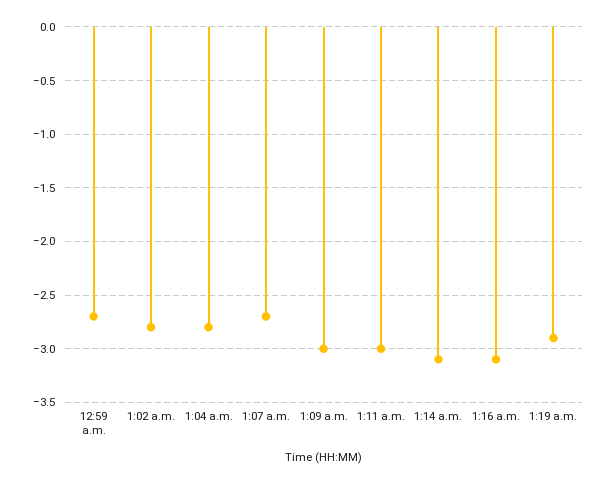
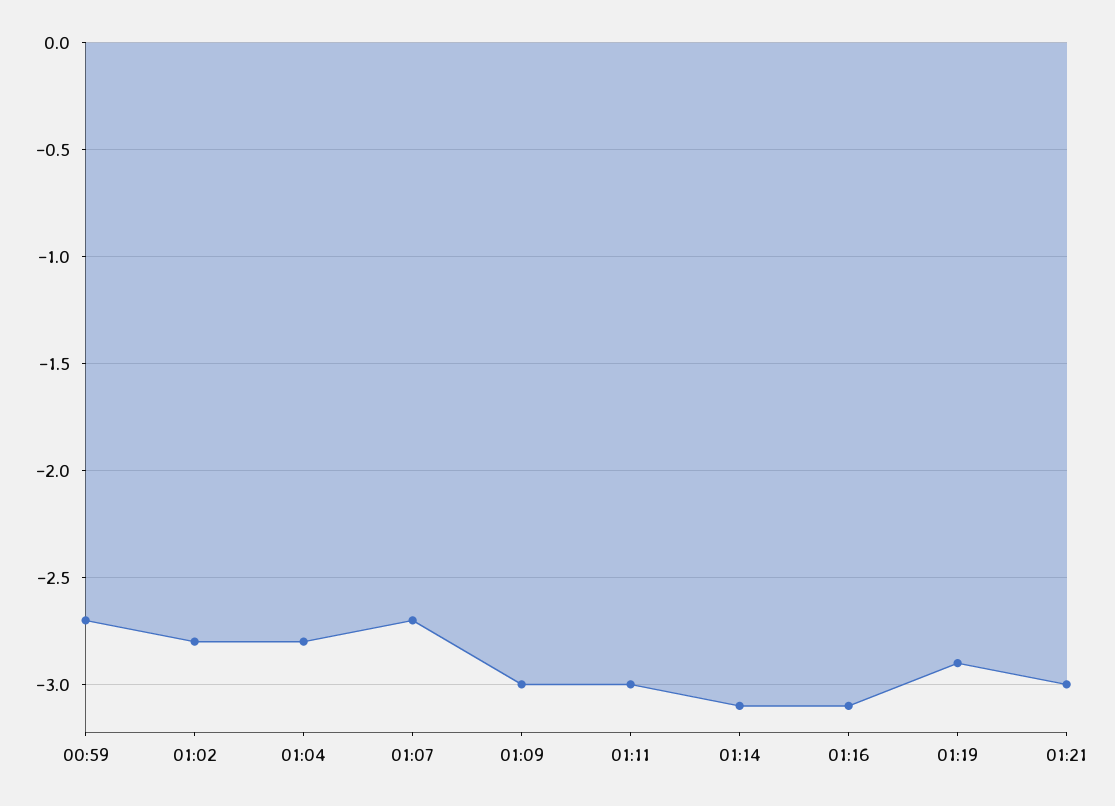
01:21: none -> -3

